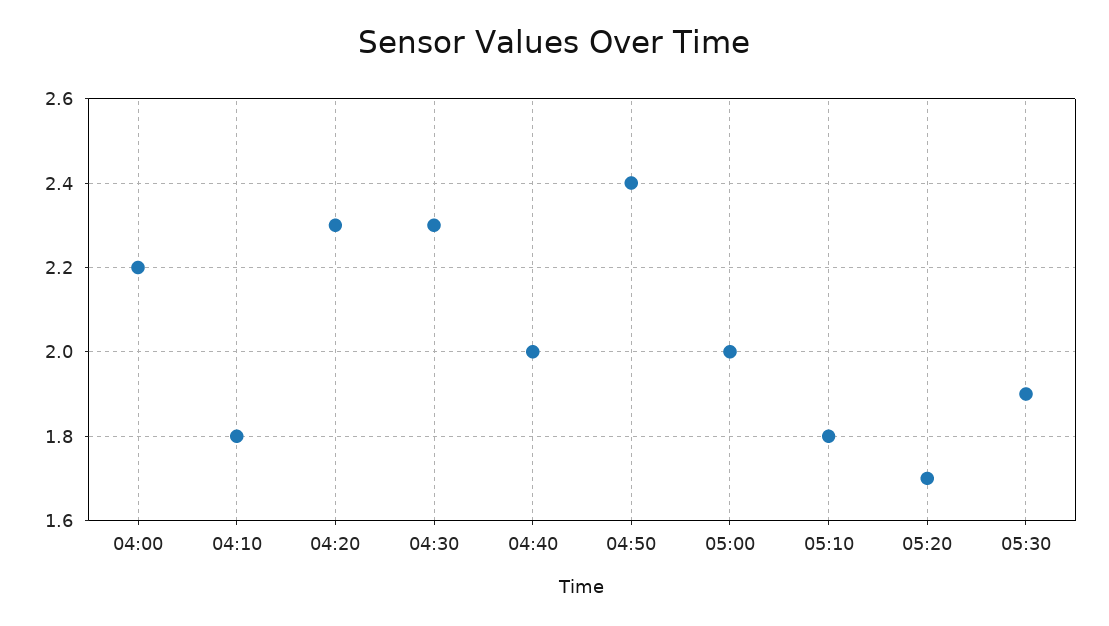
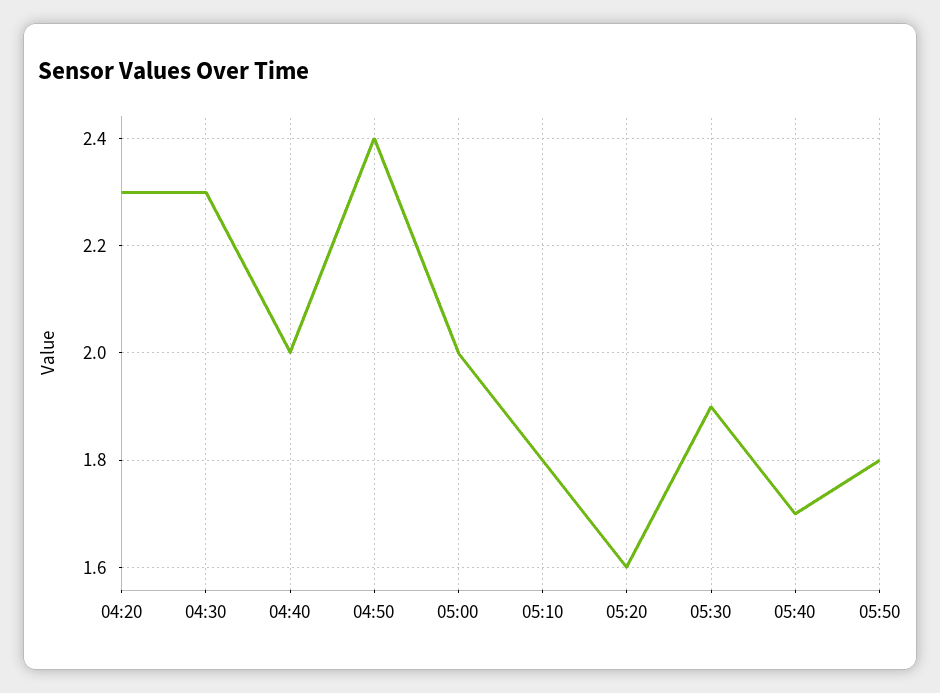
04:00: 2.2 -> none
04:10: 1.8 -> none
05:20: 1.7 -> 1.6
05:40: none -> 1.7
05:50: none -> 1.8

